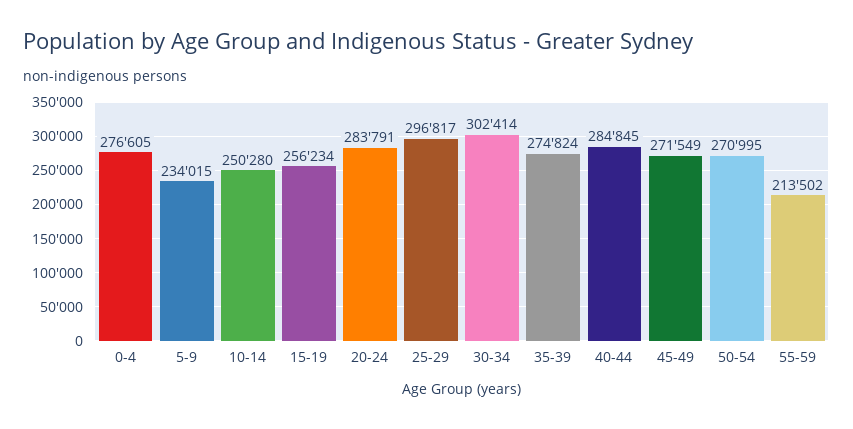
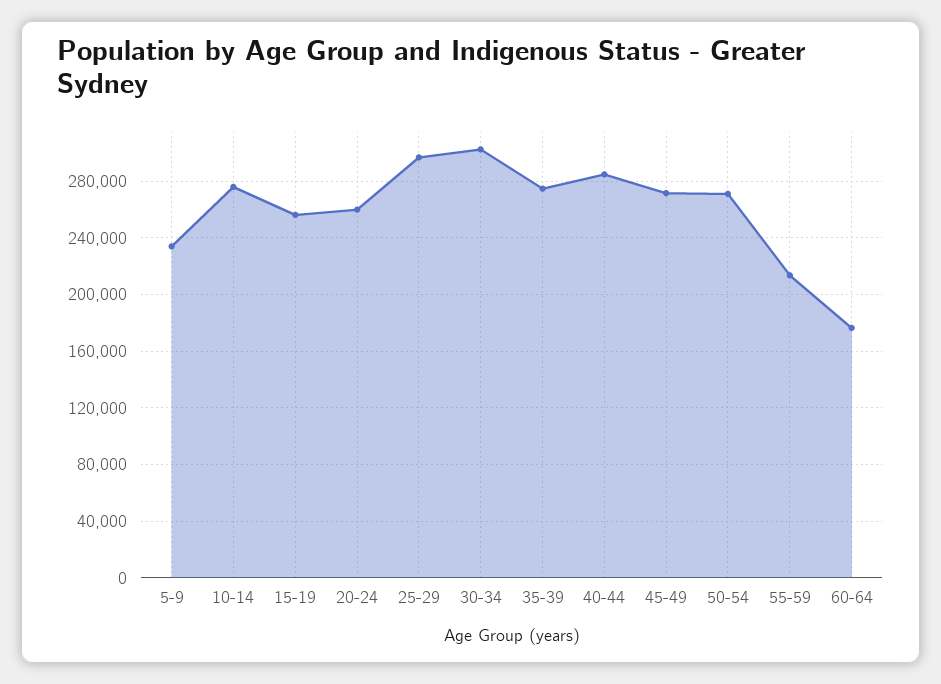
0-4: 276605 -> none
10-14: 250280 -> 275000
20-24: 283791 -> 260000
60-64: none -> 175000

